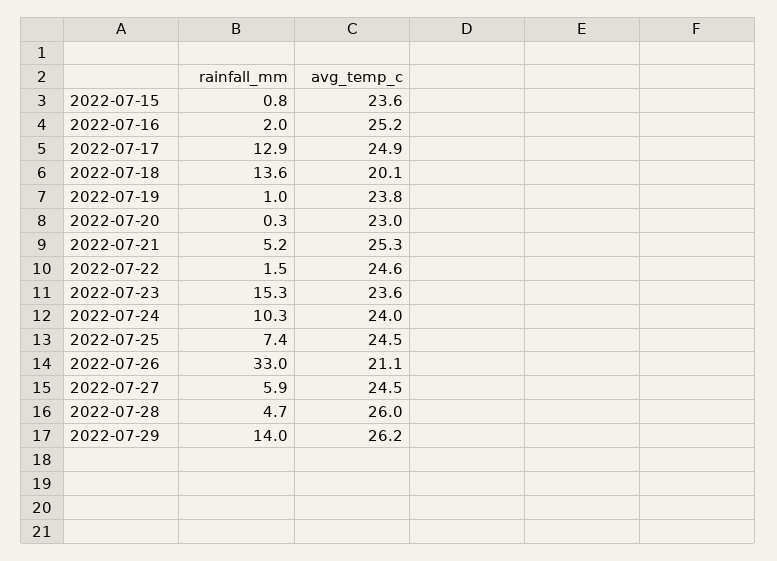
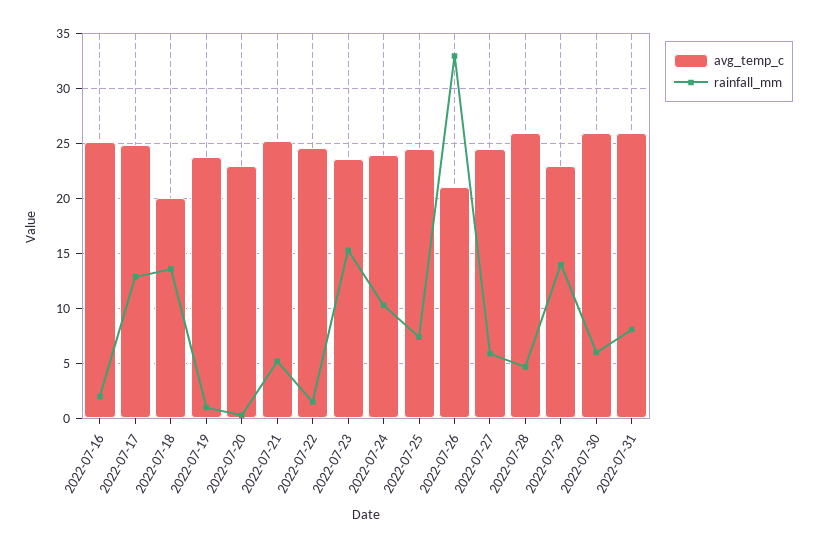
rainfall_mm, 2022-07-15: 0.8 -> none
avg_temp_c, 2022-07-15: 23.6 -> none
avg_temp_c, 2022-07-29: 26.2 -> 23
avg_temp_c, 2022-07-30: none -> 26
rainfall_mm, 2022-07-30: none -> 6
avg_temp_c, 2022-07-31: none -> 26
rainfall_mm, 2022-07-31: none -> 8

